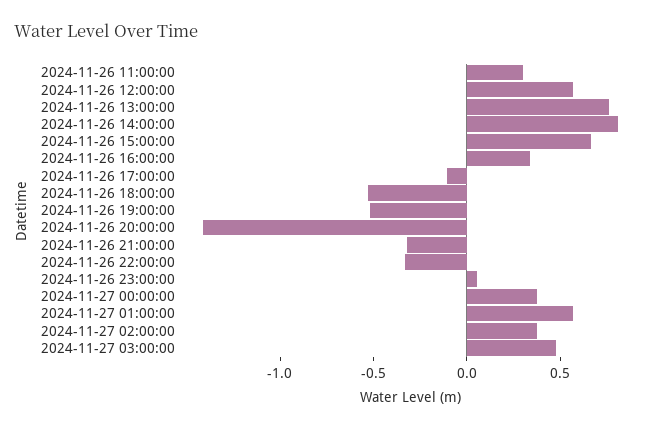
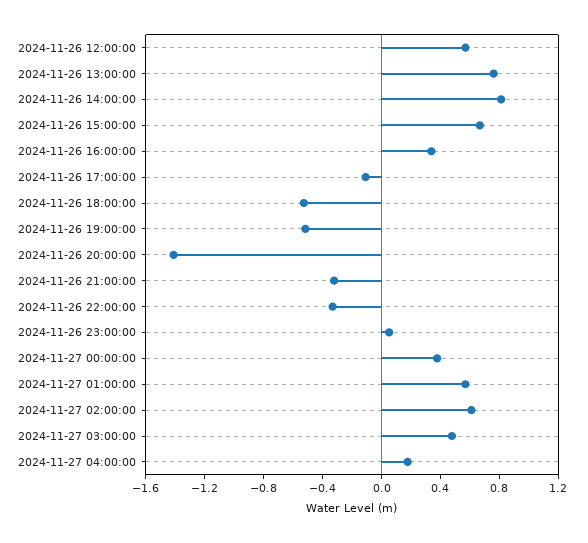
2024-11-26 11:00:00: 0.3 -> none
2024-11-27 02:00:00: 0.4 -> 0.6
2024-11-27 04:00:00: none -> 0.2

